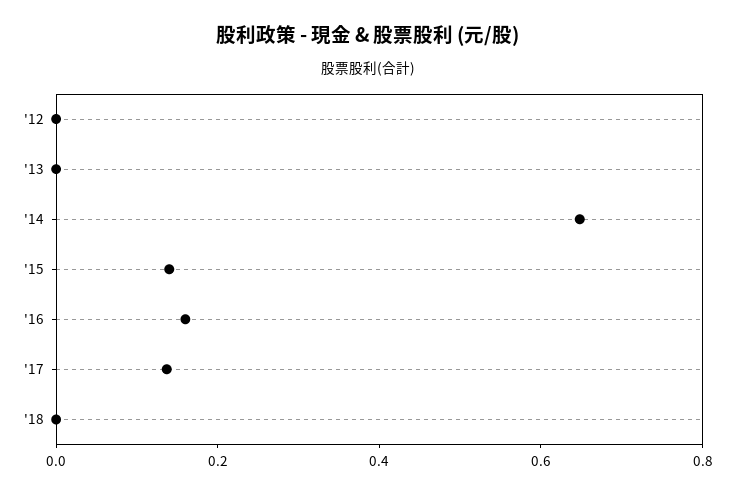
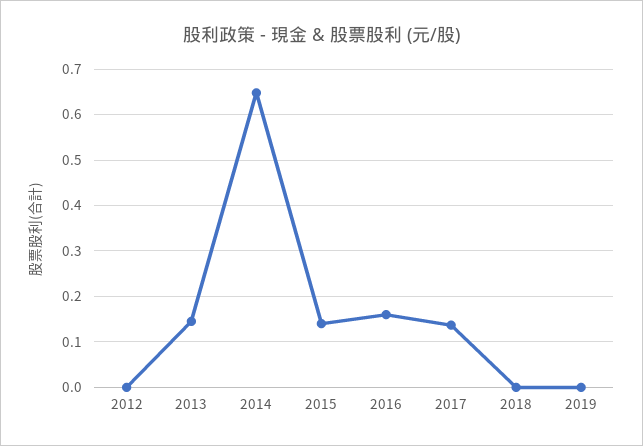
'13: 0 -> 0.14
2019: none -> 0

